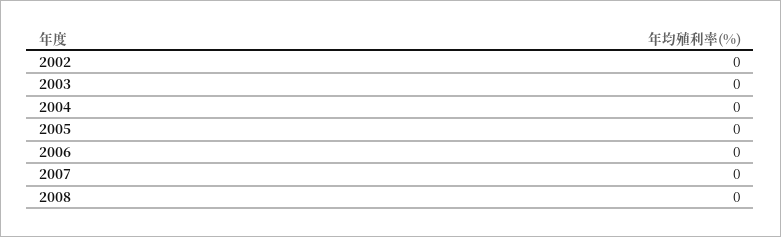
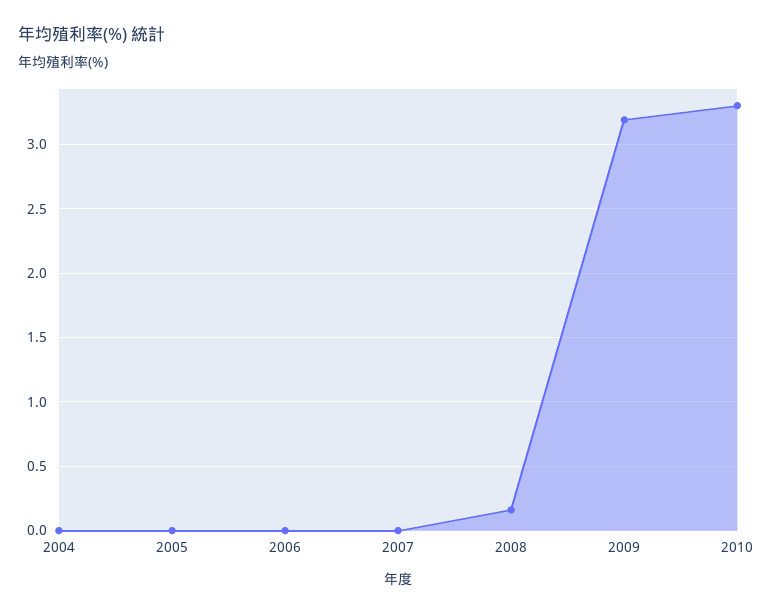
2002: 0 -> none
2003: 0 -> none
2008: 0 -> 0.15
2009: none -> 3.2
2010: none -> 3.3

